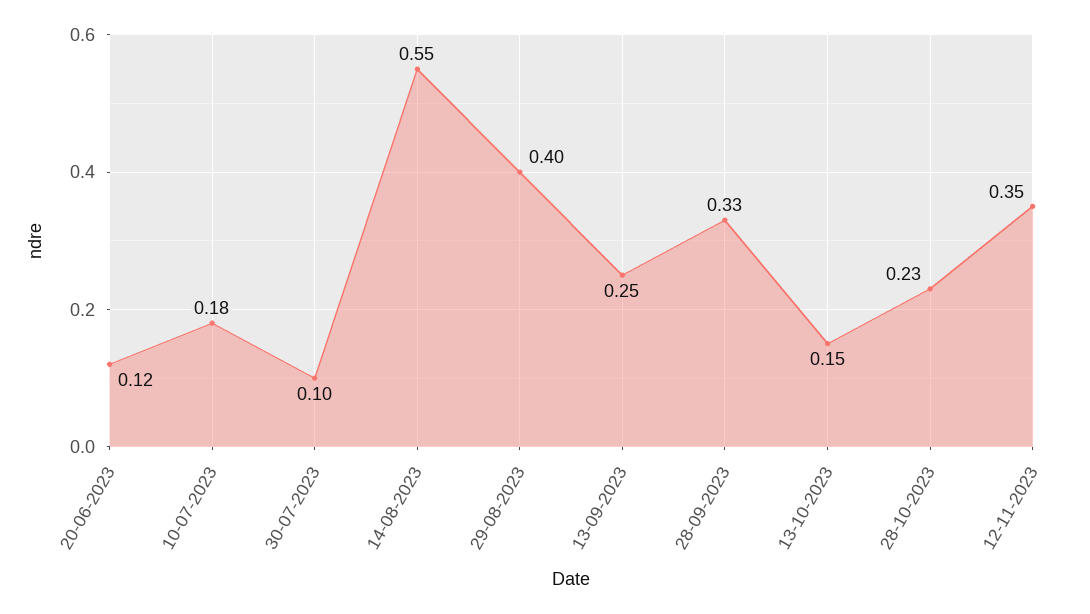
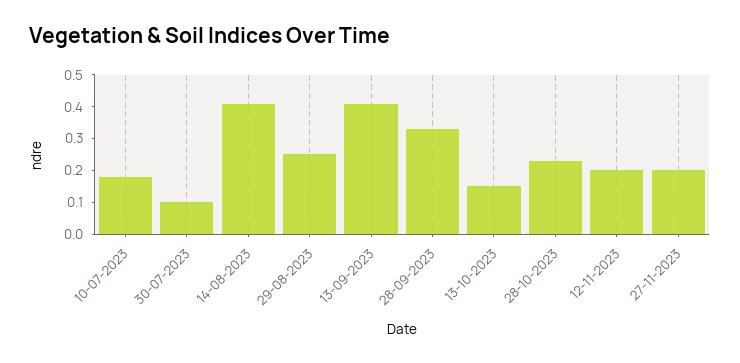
20-06-2023: 0.12 -> none
14-08-2023: 0.55 -> 0.4
29-08-2023: 0.4 -> 0.25
13-09-2023: 0.25 -> 0.4
12-11-2023: 0.35 -> 0.2
27-11-2023: none -> 0.2

